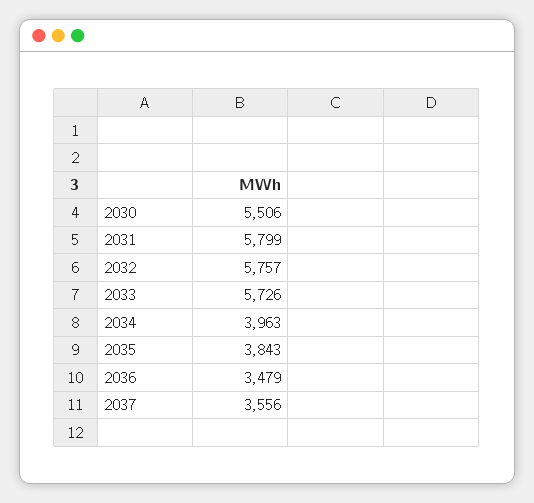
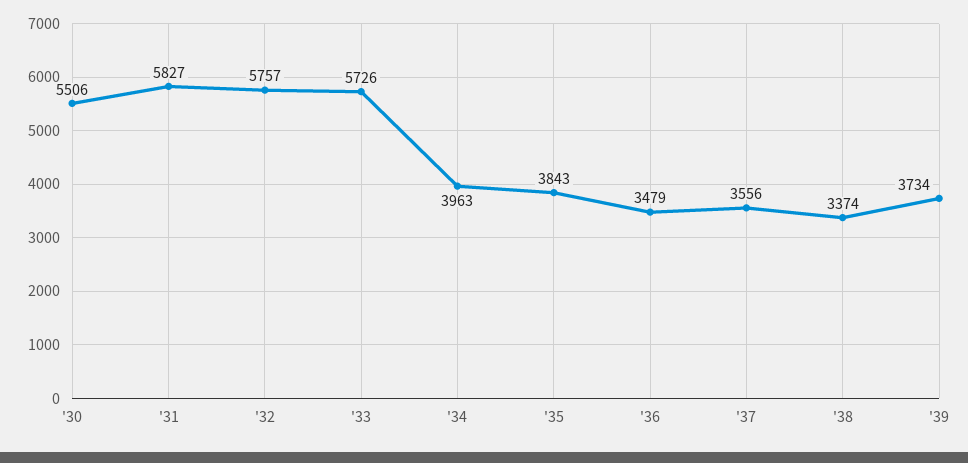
2031: 5799 -> 5827
'38: none -> 3374
'39: none -> 3734

